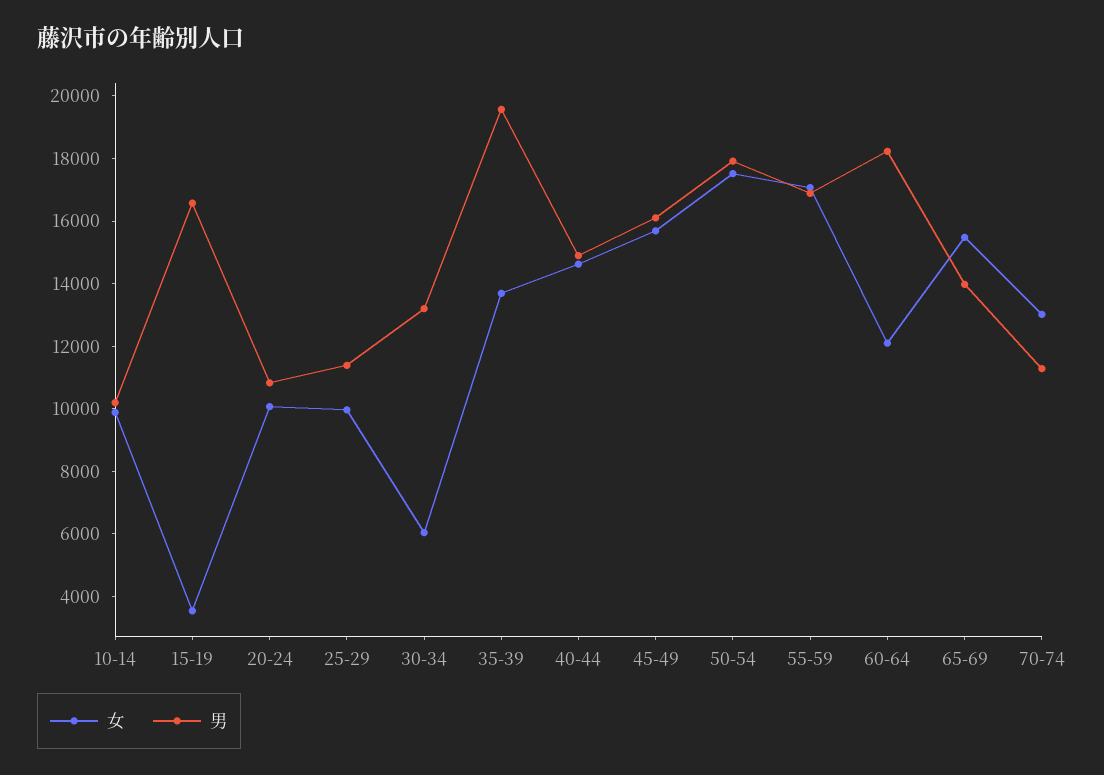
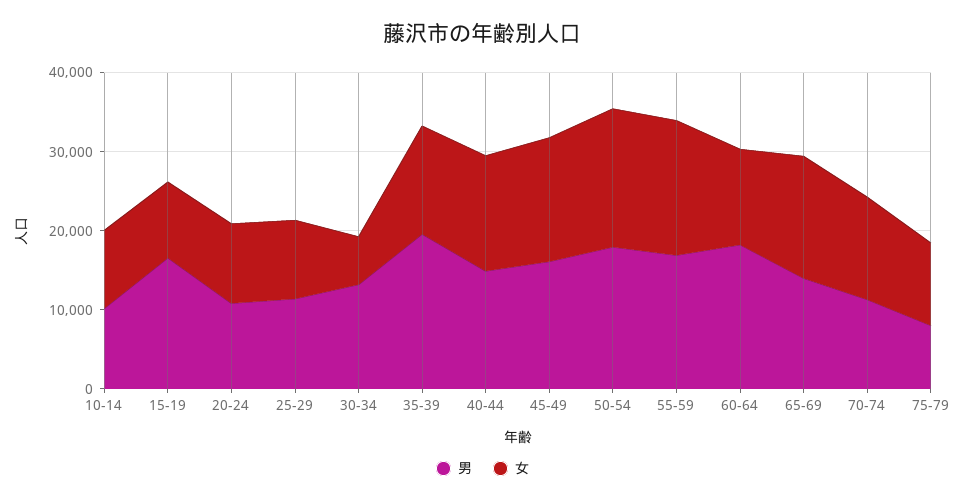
女, 15-19: 3500 -> 10000
男, 75-79: none -> 8000
女, 75-79: none -> 10000

